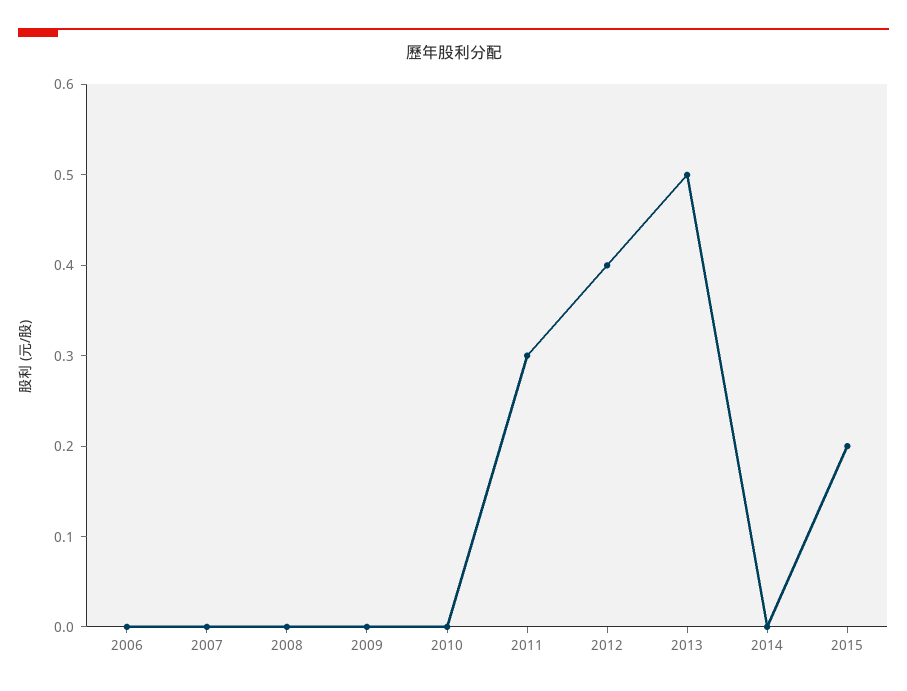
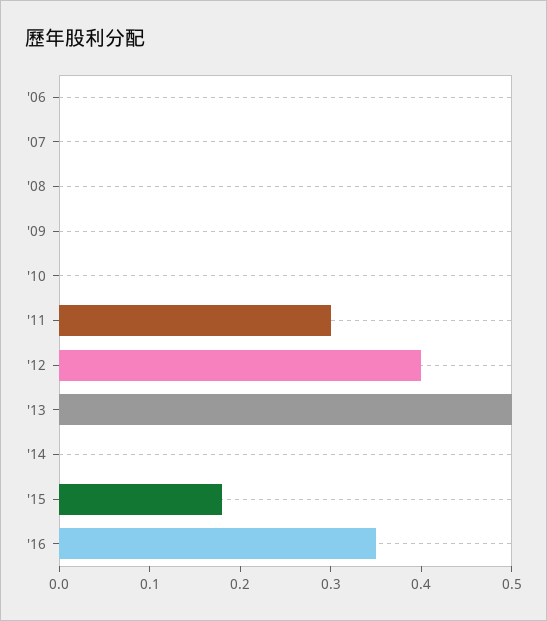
2015: 0.2 -> 0.18
'16: none -> 0.35

